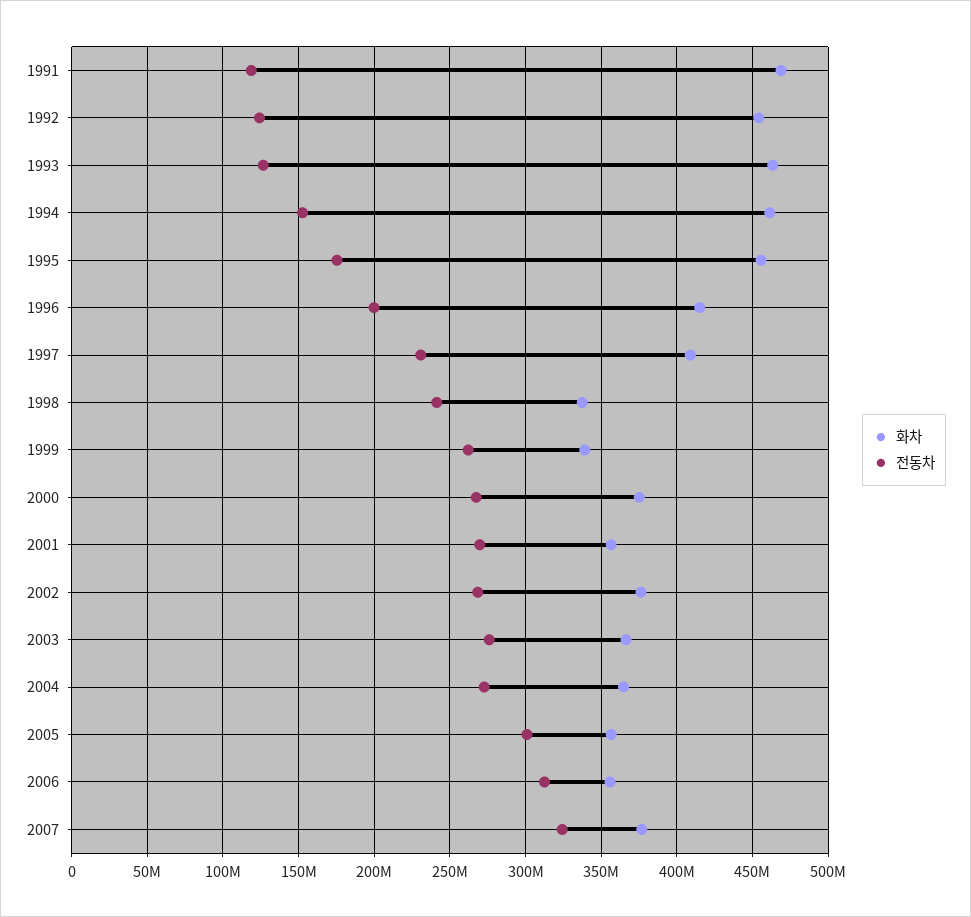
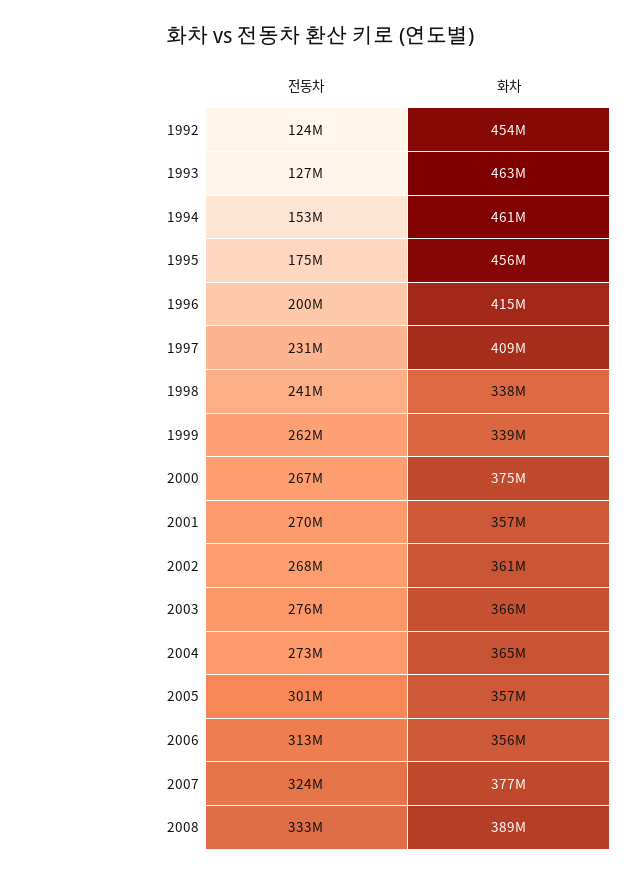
화차, 1991: 470000000 -> none
전동차, 1991: 120000000 -> none
화차, 2002: 375000000 -> 361000000
전동차, 2008: none -> 333000000
화차, 2008: none -> 389000000

